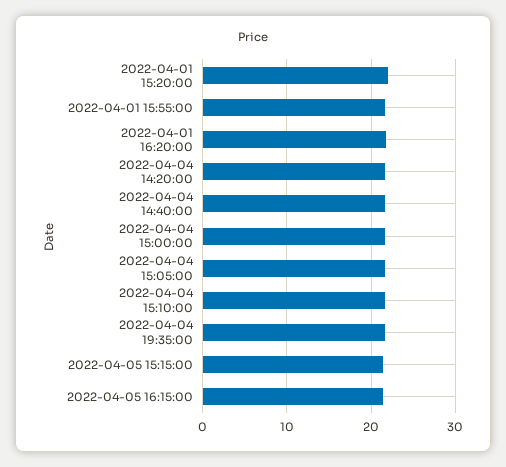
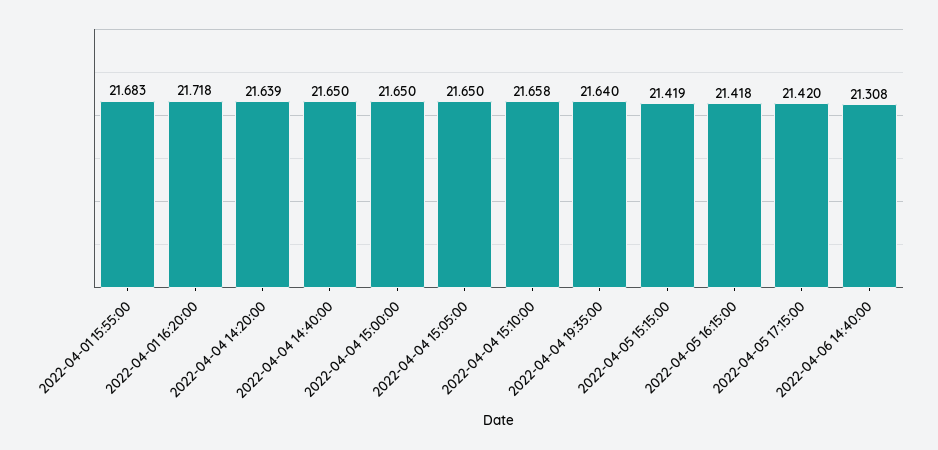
2022-04-01 15:20:00: 22 -> none
2022-04-05 17:15:00: none -> 21.42
2022-04-06 14:40:00: none -> 21.308

